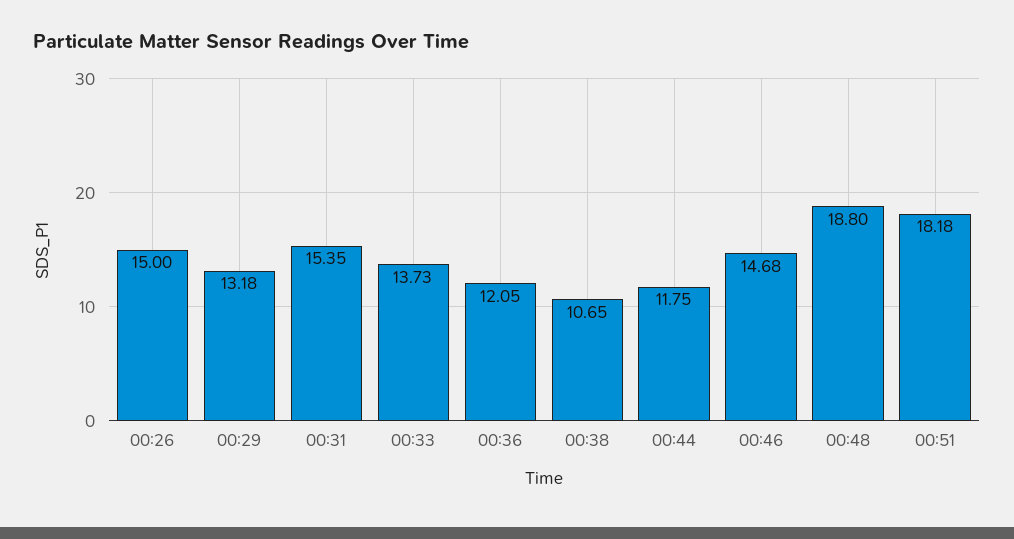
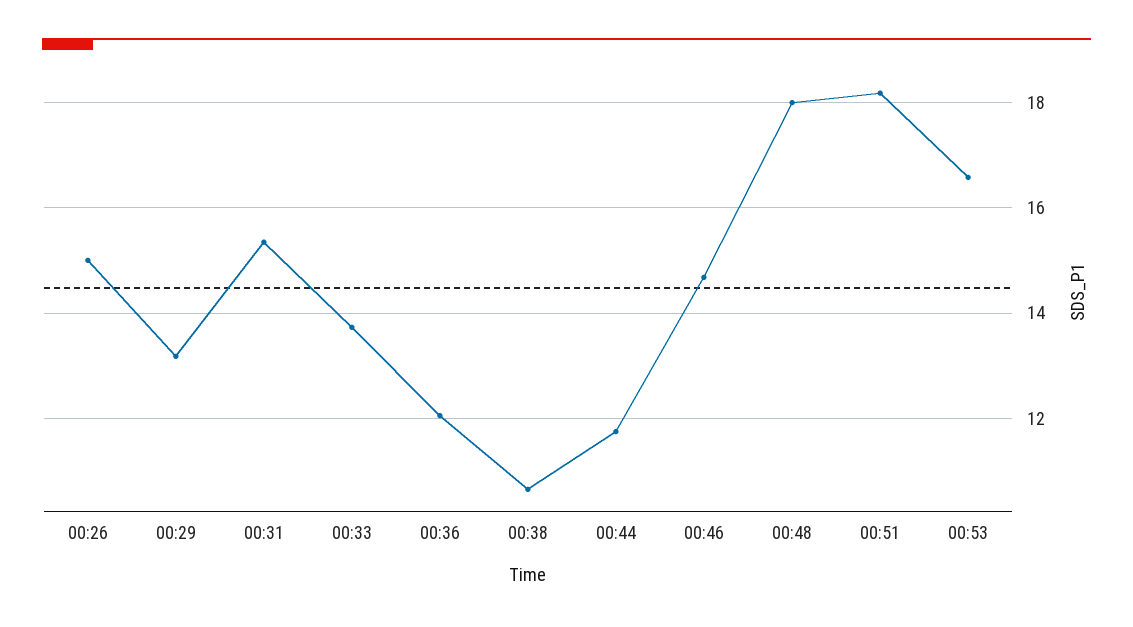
00:48: 18.8 -> 18
00:53: none -> 16.6

